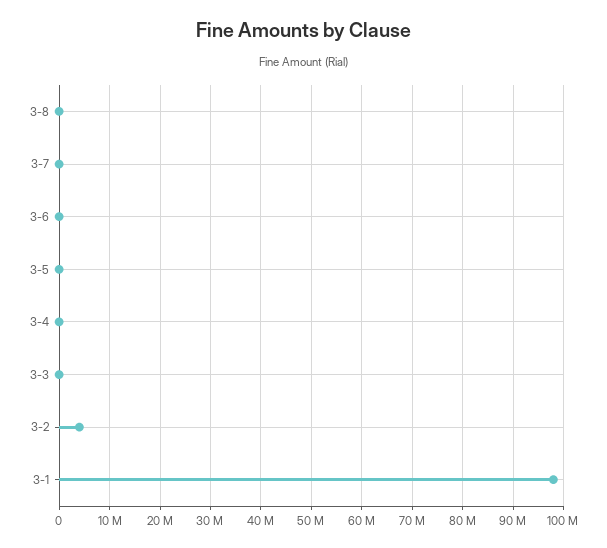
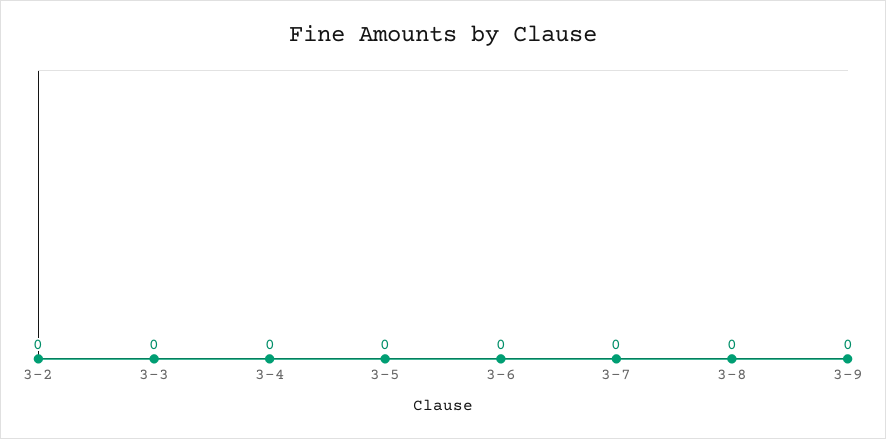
3-2: 4000000 -> 0
3-1: 98000000 -> none
3-9: none -> 0

